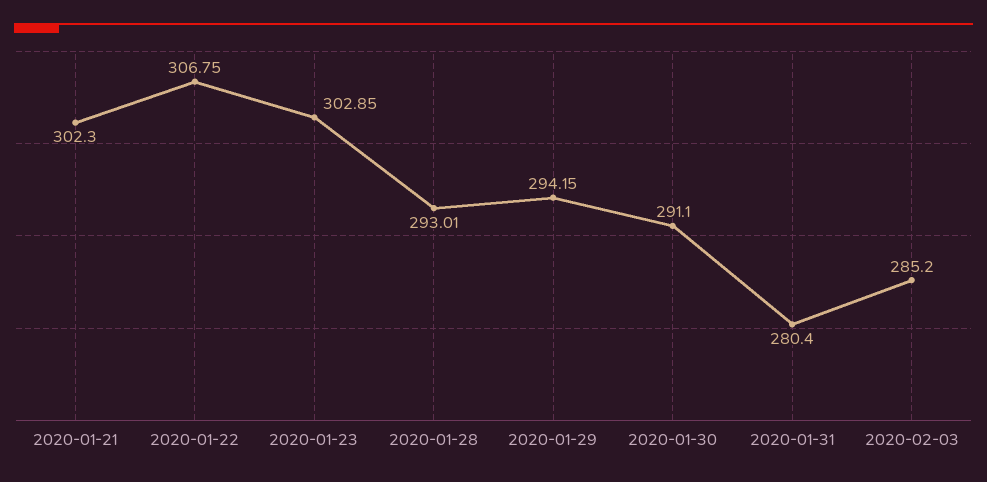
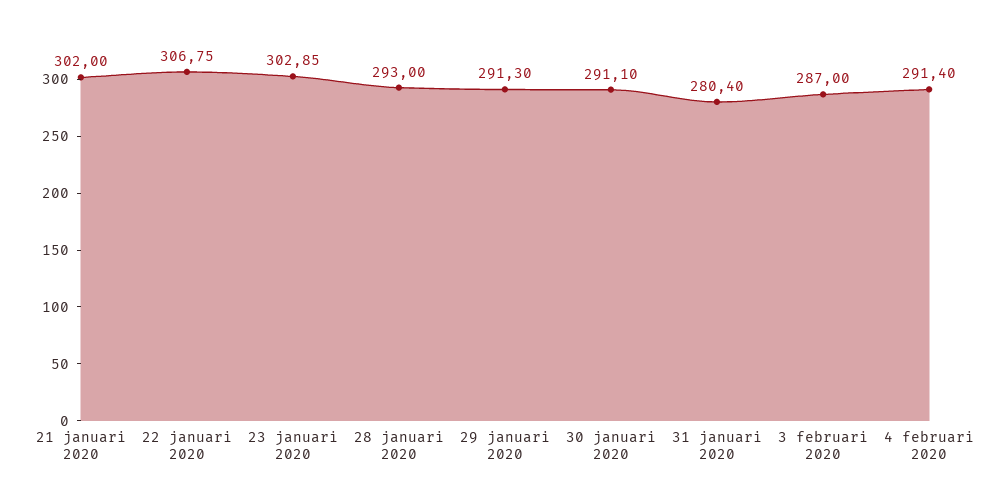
2020-01-21: 302.3 -> 302
2020-01-28: 293.01 -> 293
2020-01-29: 294.15 -> 291.3
2020-02-03: 285.2 -> 287
4 februari 2020: none -> 291.4

